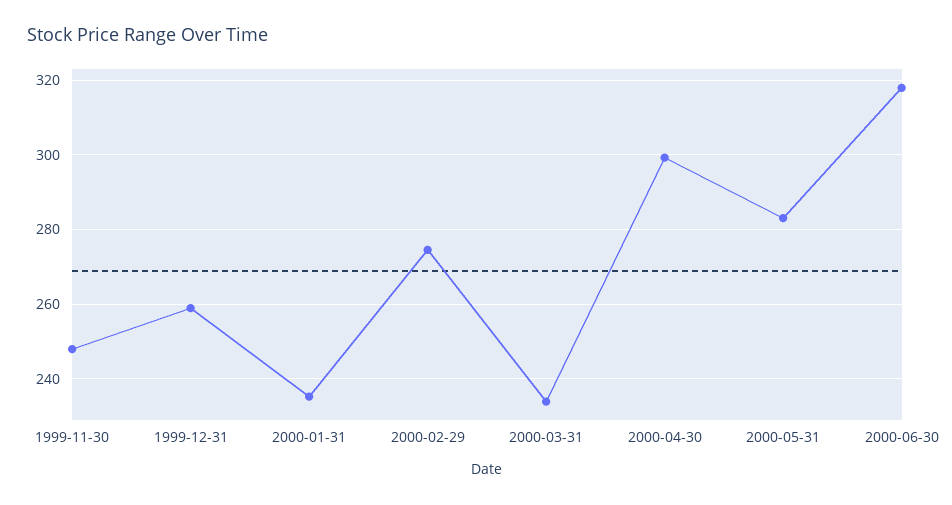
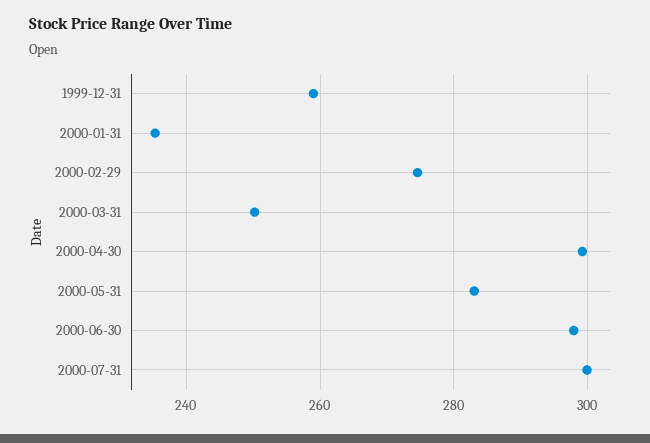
1999-11-30: 248 -> none
2000-03-31: 234 -> 250
2000-06-30: 318 -> 298
2000-07-31: none -> 300

